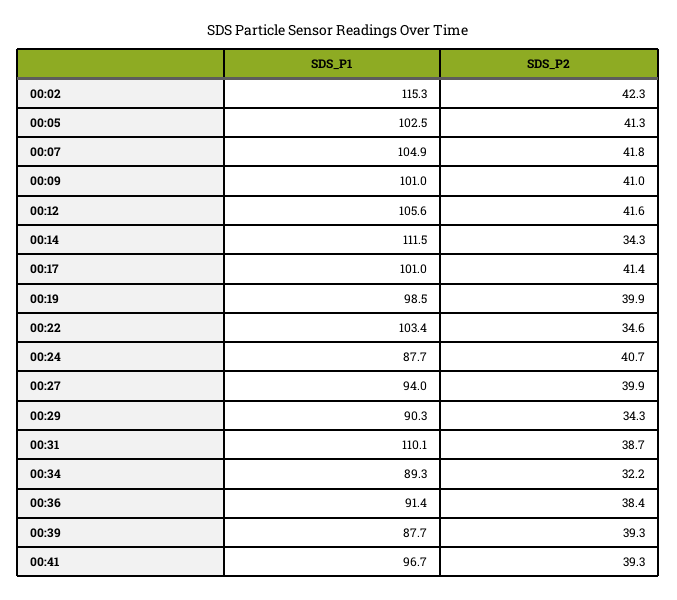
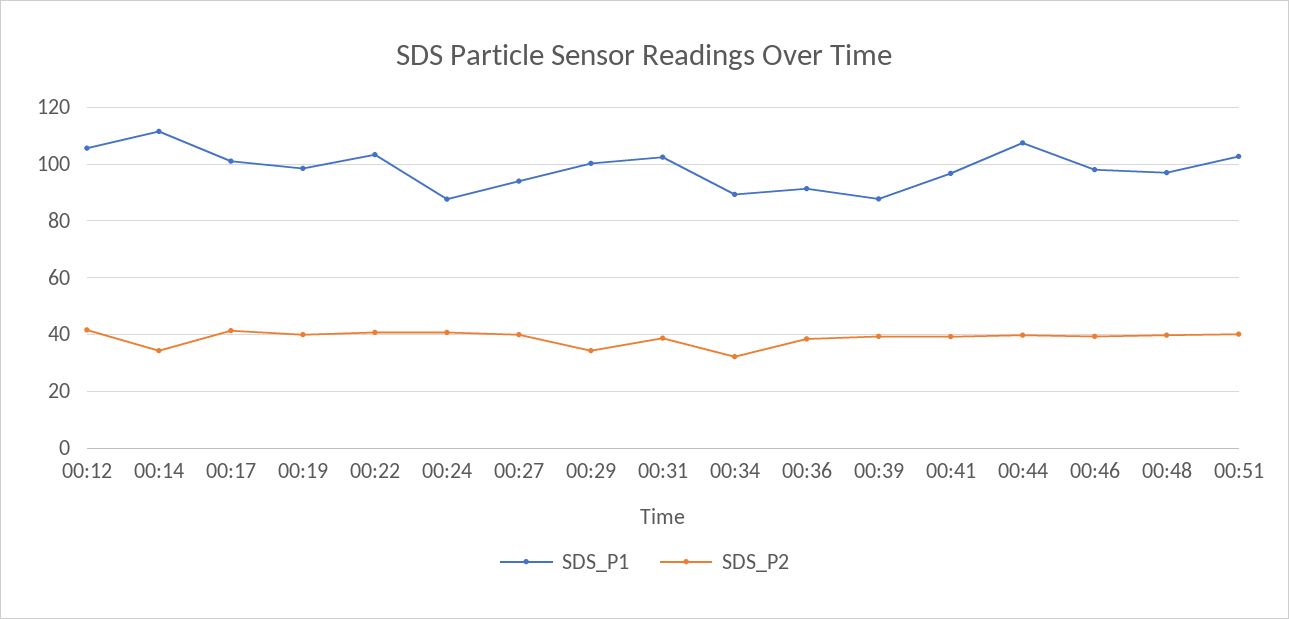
SDS_P1, 00:02: 115.3 -> none
SDS_P2, 00:02: 42.3 -> none
SDS_P1, 00:05: 102.5 -> none
SDS_P2, 00:05: 41.3 -> none
SDS_P1, 00:07: 104.9 -> none
SDS_P2, 00:07: 41.8 -> none
SDS_P1, 00:09: 101 -> none
SDS_P2, 00:09: 41 -> none
SDS_P2, 00:22: 34.6 -> 40
SDS_P1, 00:29: 90.3 -> 100
SDS_P1, 00:31: 110.1 -> 102.5
SDS_P1, 00:44: none -> 107.5
SDS_P2, 00:44: none -> 40
SDS_P1, 00:46: none -> 97.5
SDS_P2, 00:46: none -> 40
SDS_P1, 00:48: none -> 97.5
SDS_P2, 00:48: none -> 40
SDS_P1, 00:51: none -> 102.5
SDS_P2, 00:51: none -> 40

